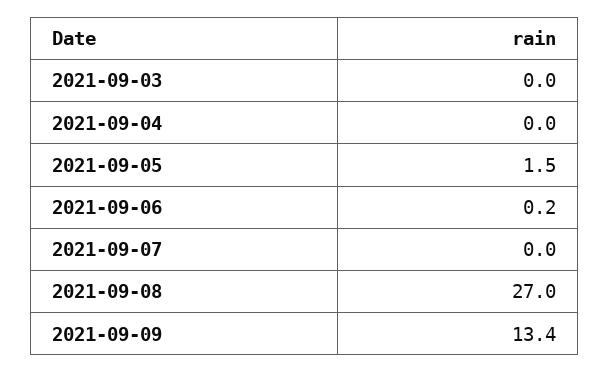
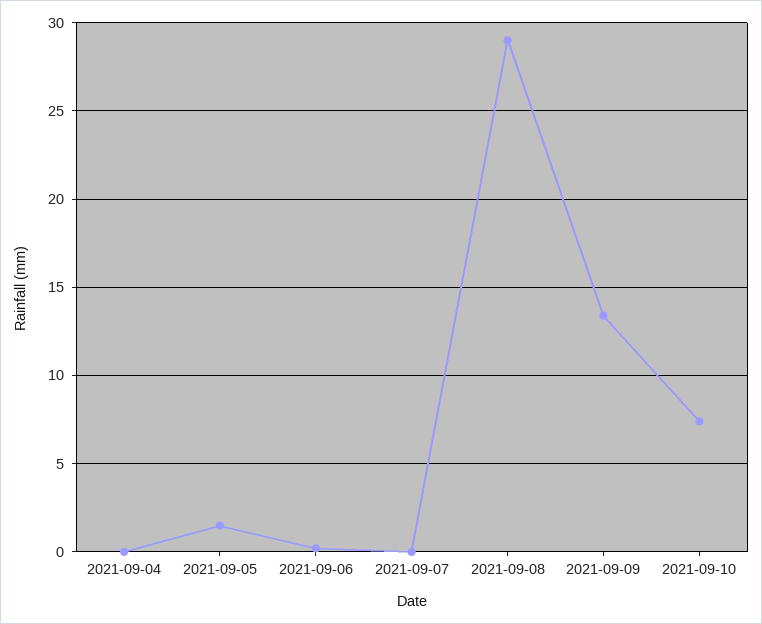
2021-09-03: 0 -> none
2021-09-08: 27 -> 29
2021-09-10: none -> 7.5

